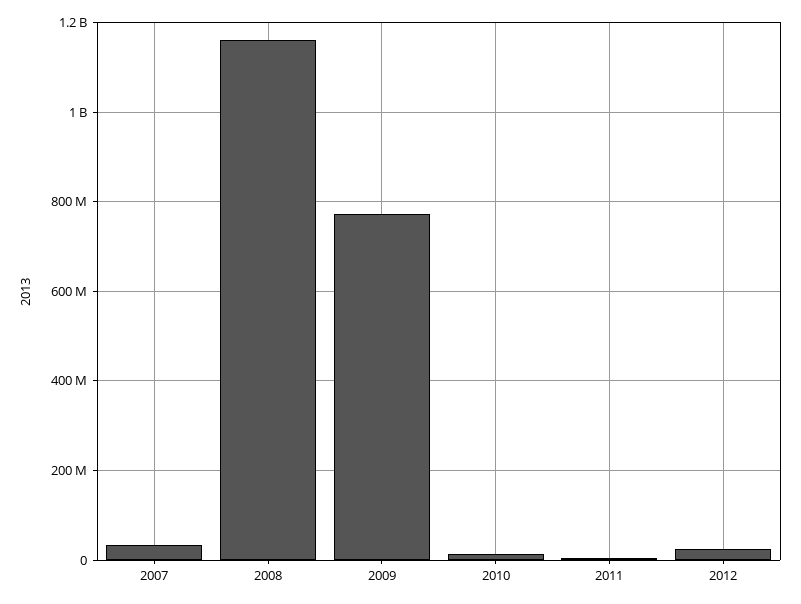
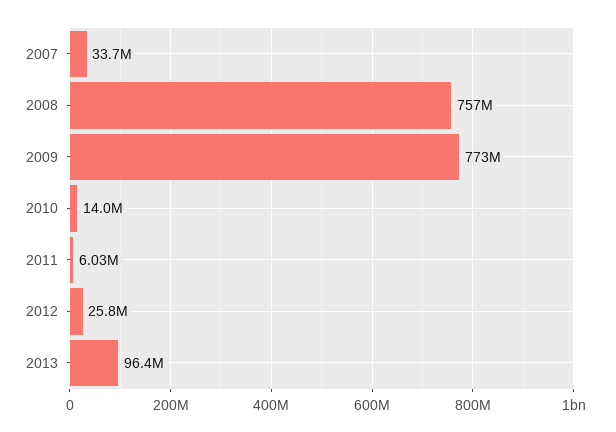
2008: 1160000000 -> 757000000
2013: none -> 96400000

